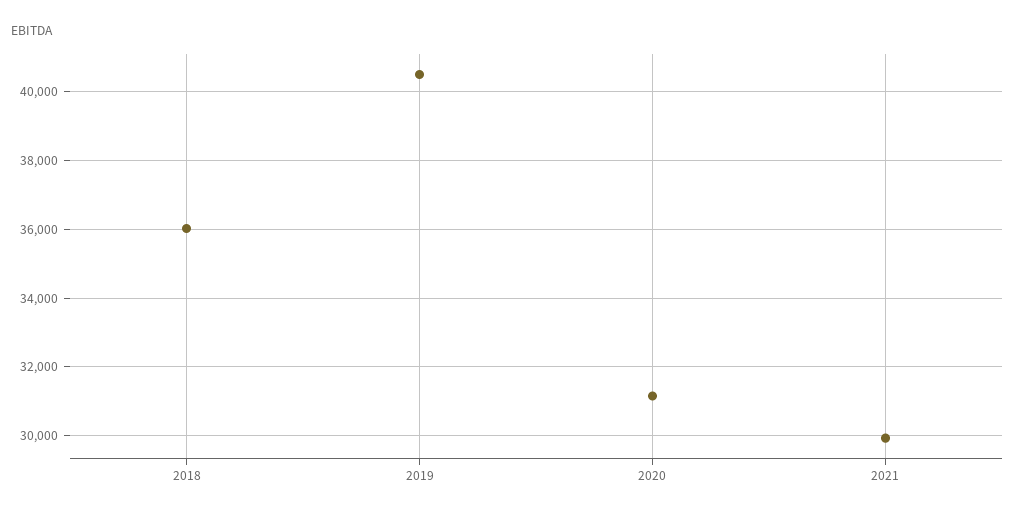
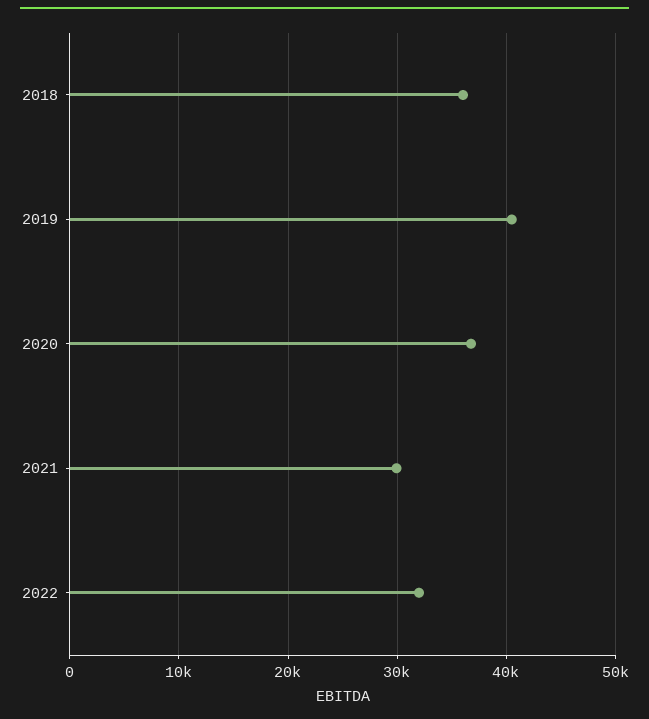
2020: 31200 -> 37000
2022: none -> 32000

